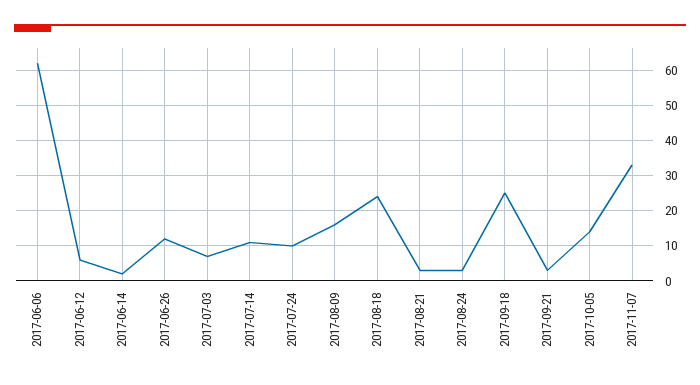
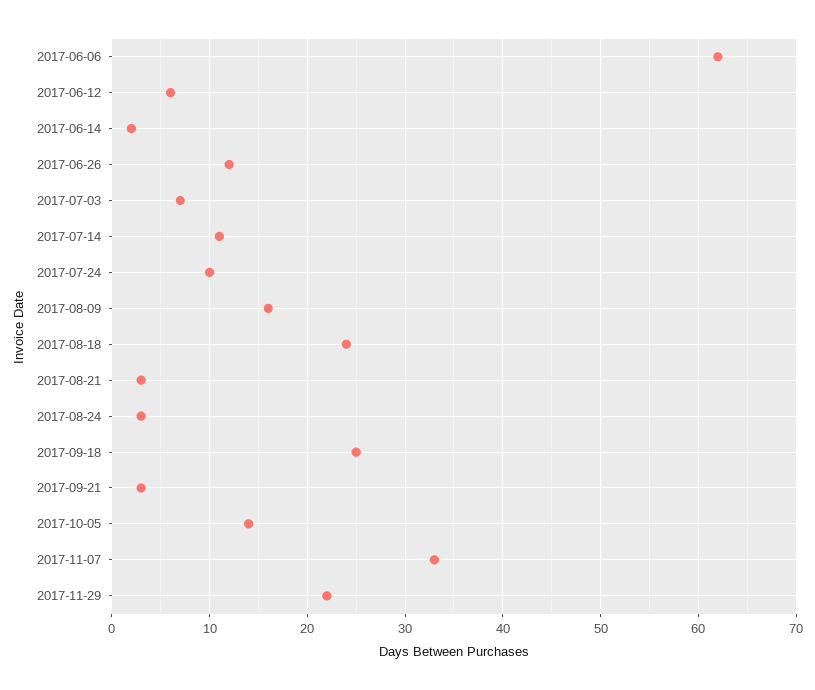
2017-11-29: none -> 22

